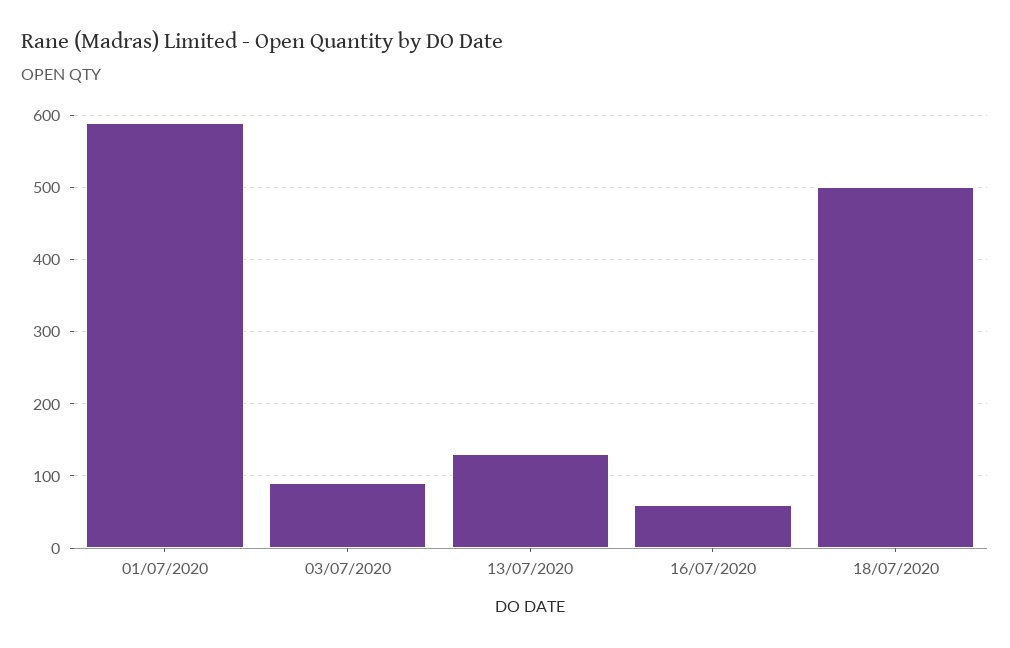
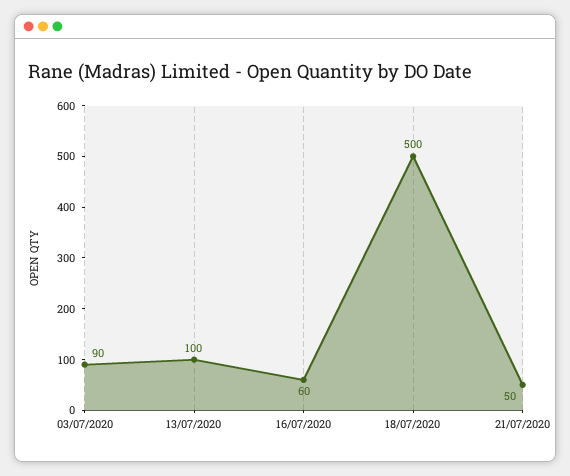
01/07/2020: 590 -> none
13/07/2020: 130 -> 100
21/07/2020: none -> 50

